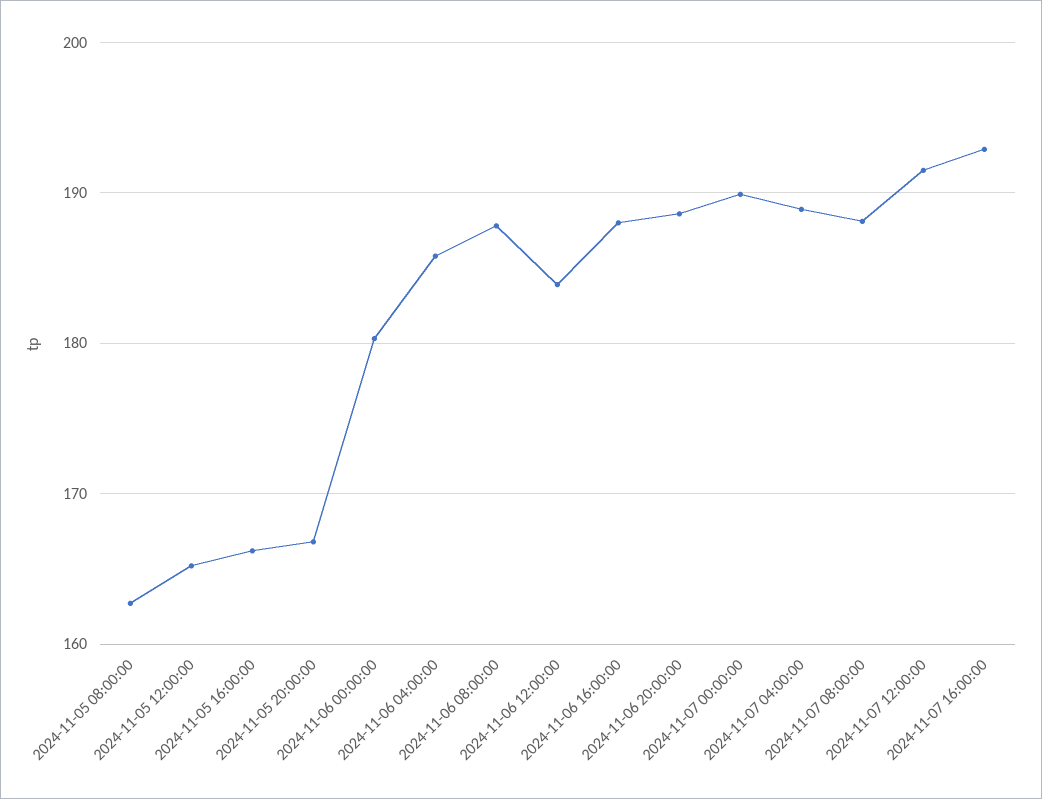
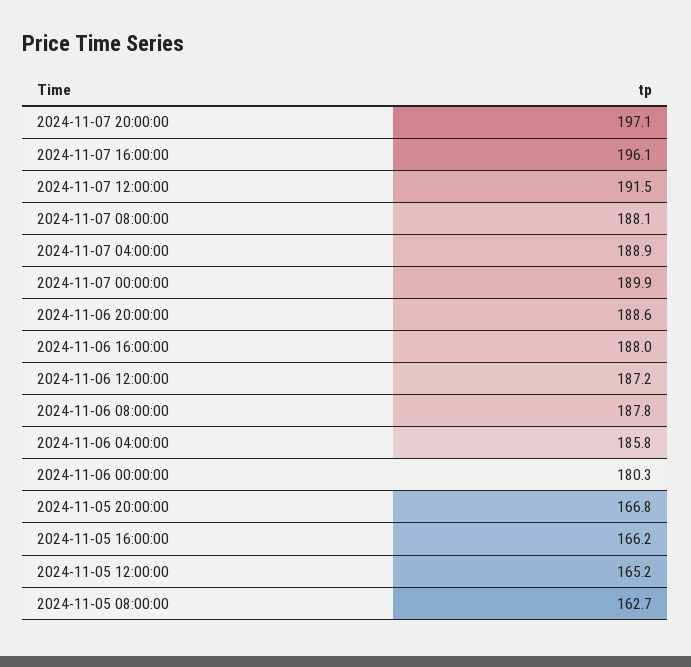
2024-11-06 12:00:00: 184 -> 187.2
2024-11-07 16:00:00: 193 -> 196.1
2024-11-07 20:00:00: none -> 197.1

